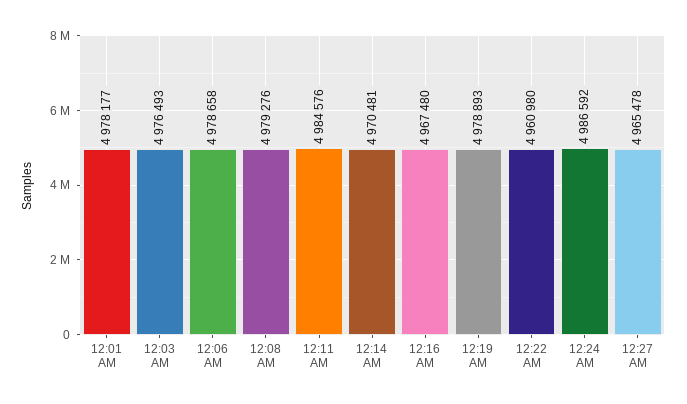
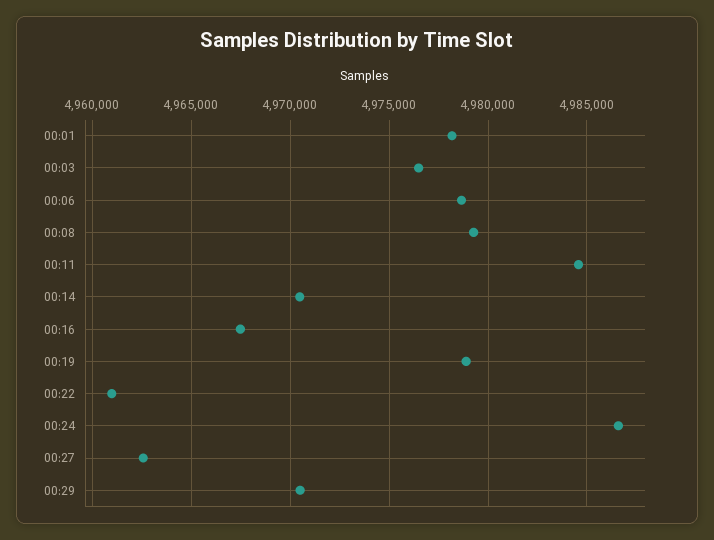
12:27 AM: 4965478 -> 4962500
00:29: none -> 4970500

